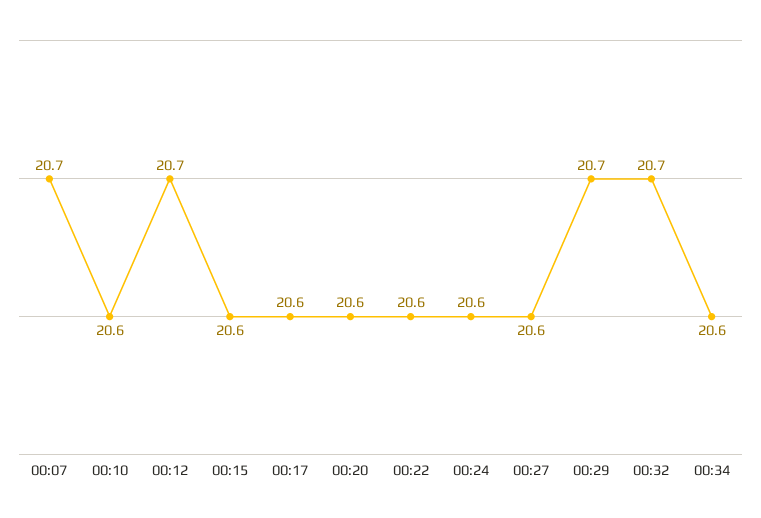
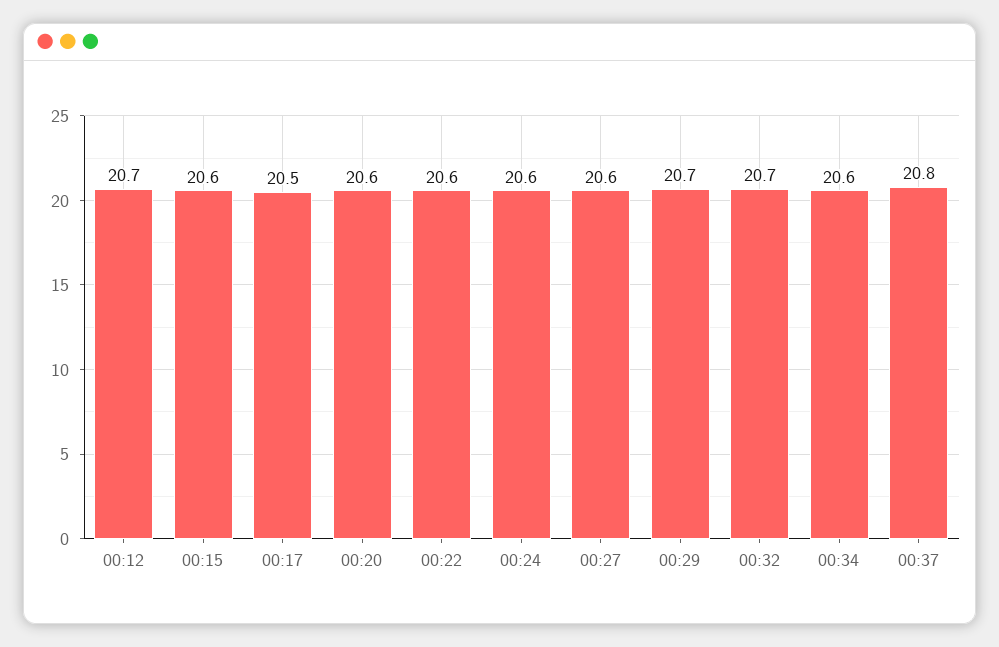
00:07: 20.7 -> none
00:10: 20.6 -> none
00:17: 20.6 -> 20.5
00:37: none -> 20.8

